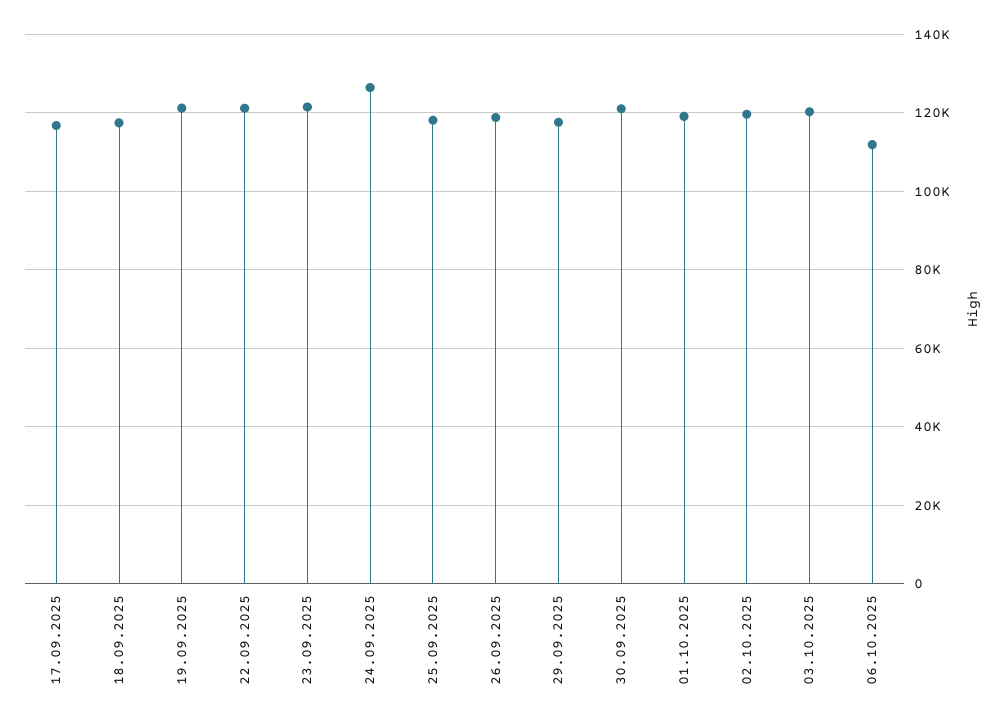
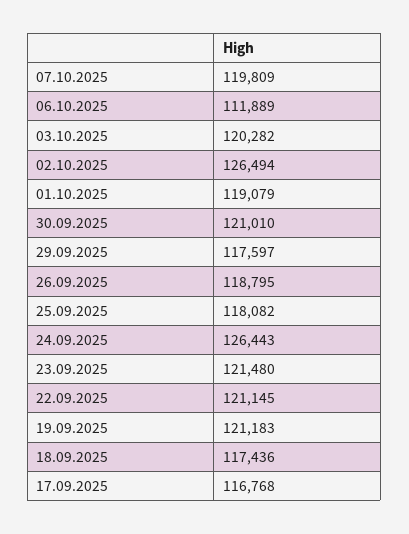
02.10.2025: 120000 -> 126494
07.10.2025: none -> 119809

